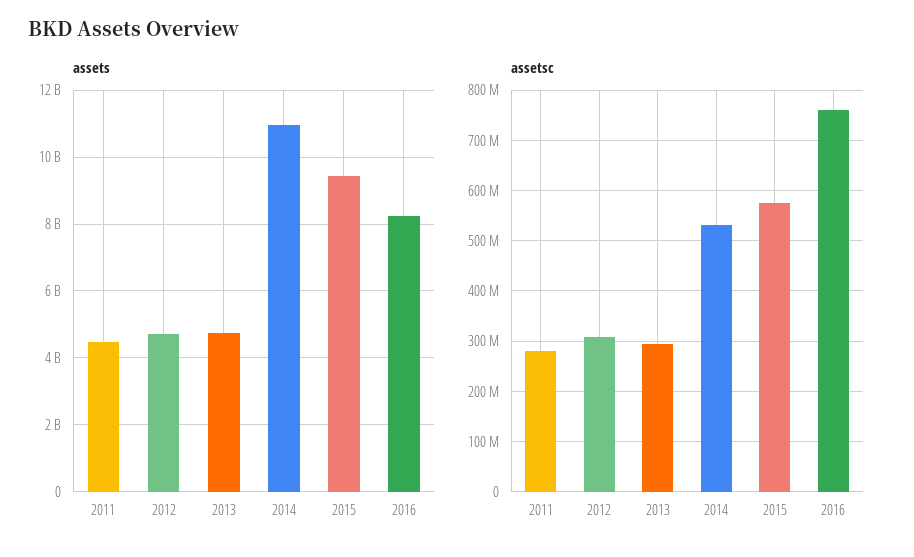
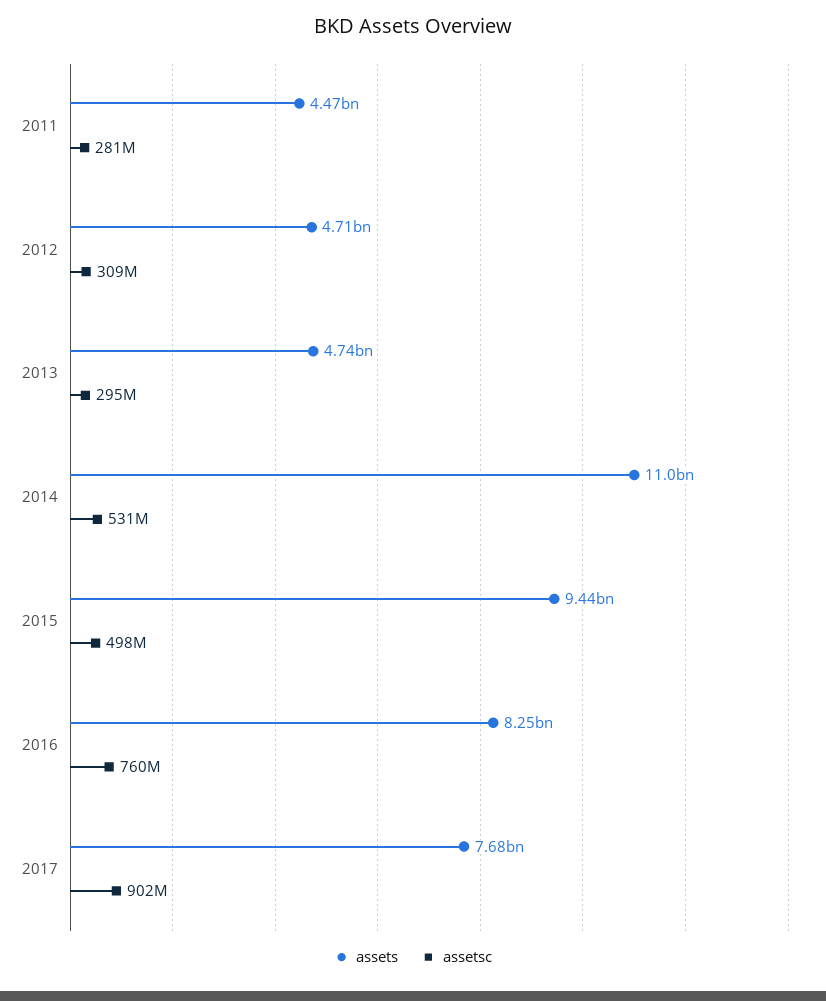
assetsc, 2015: 580000000 -> 498000000
assets, 2017: none -> 7680000000
assetsc, 2017: none -> 902000000

